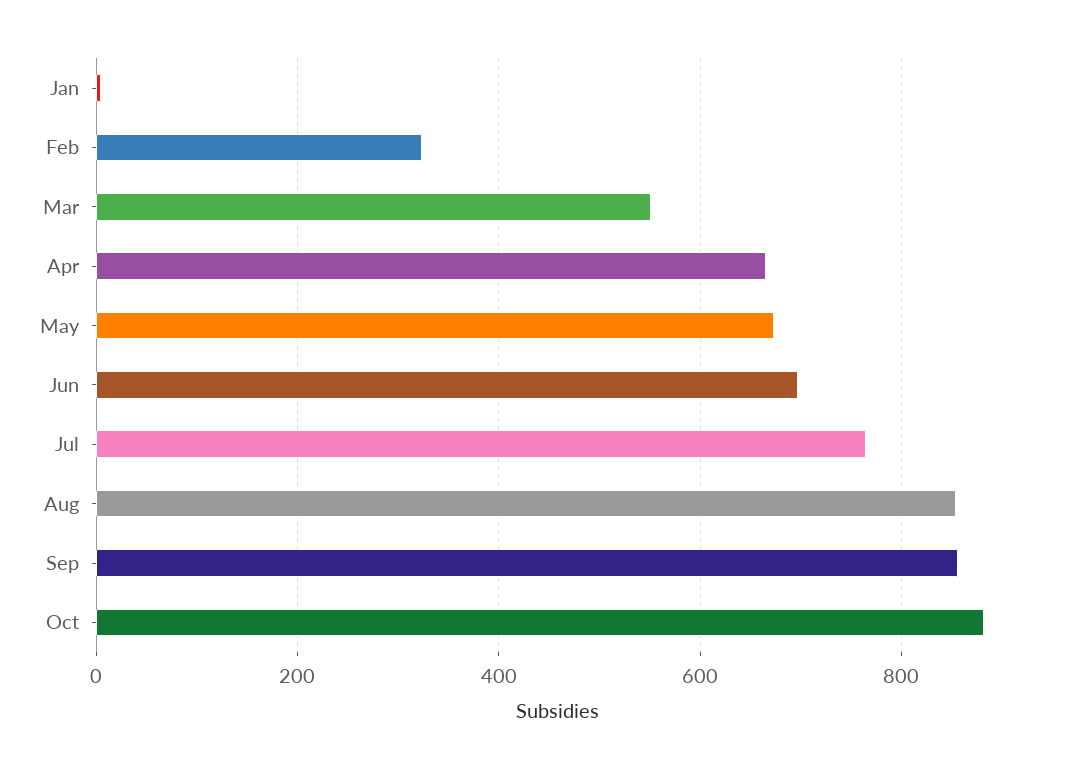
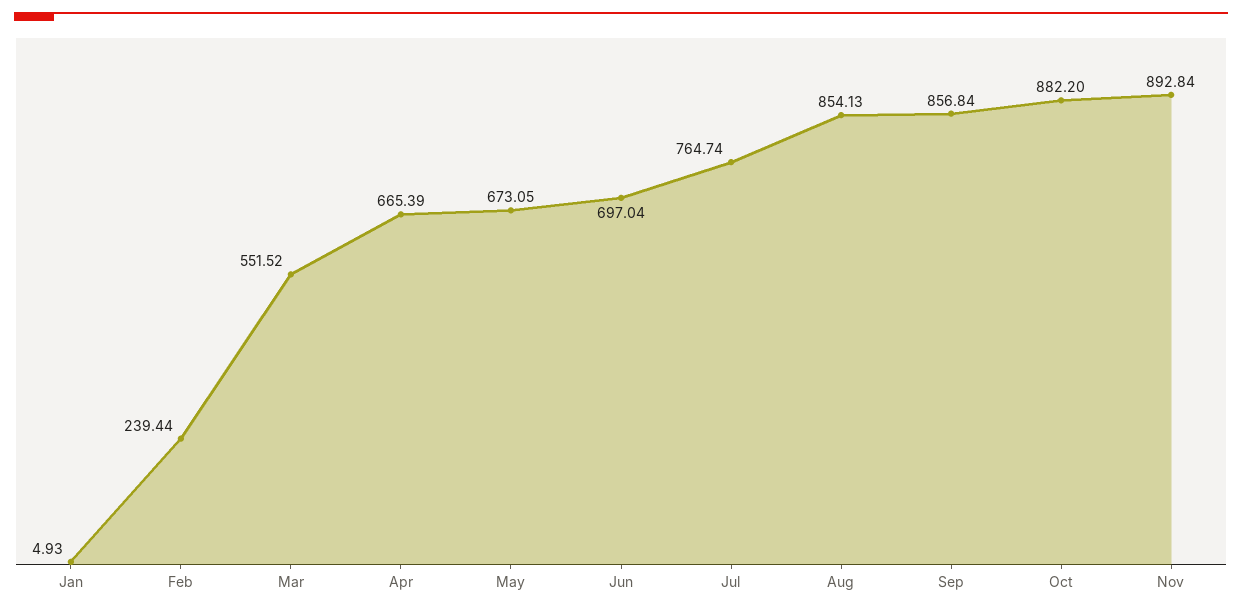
Feb: 320 -> 239.44
Nov: none -> 892.84

